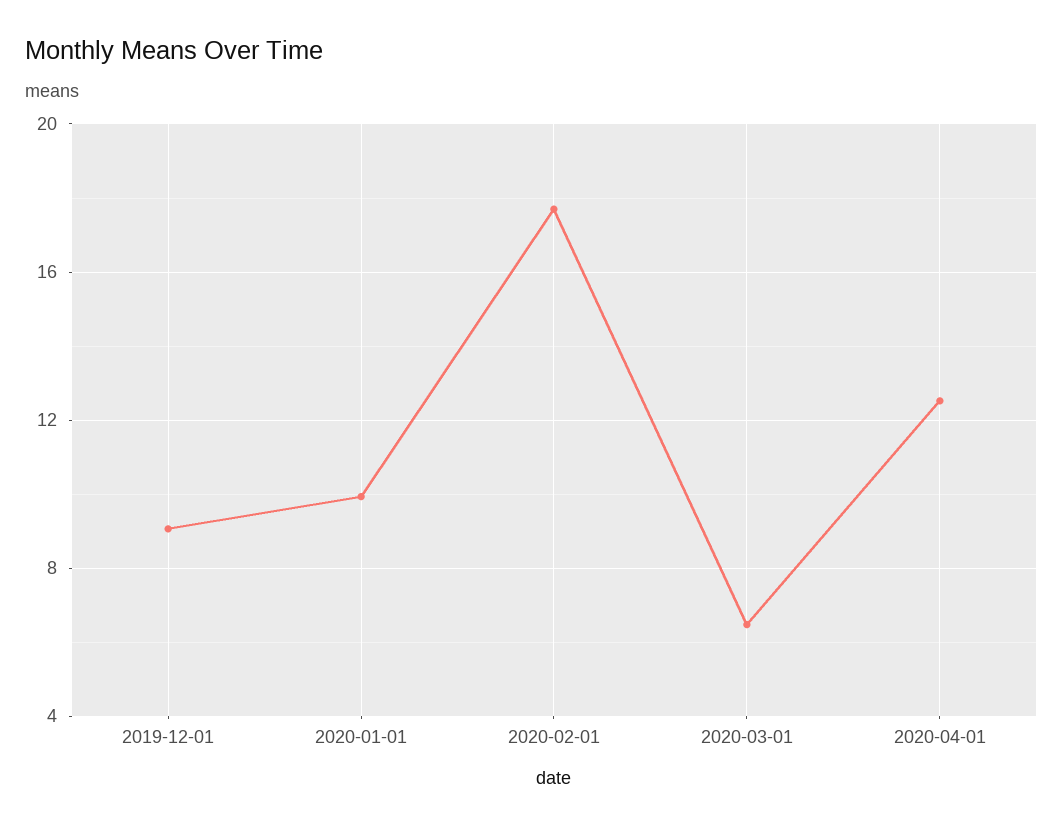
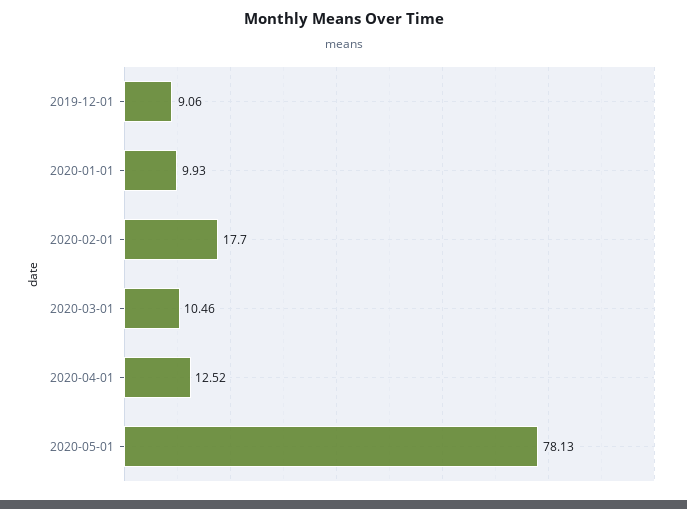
2020-03-01: 6.5 -> 10.46
2020-05-01: none -> 78.13

